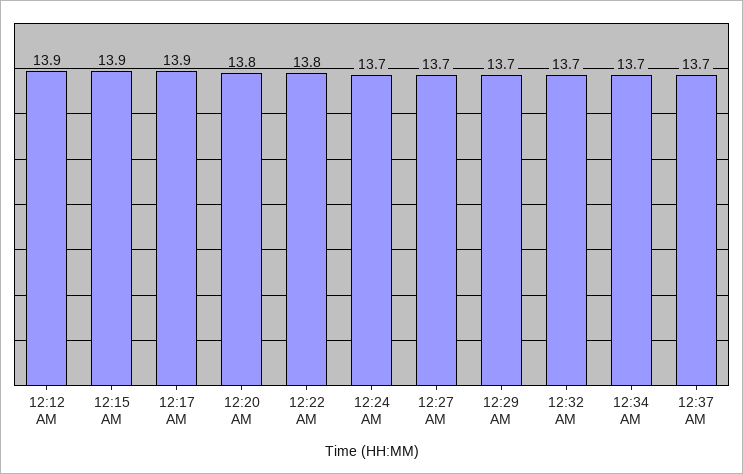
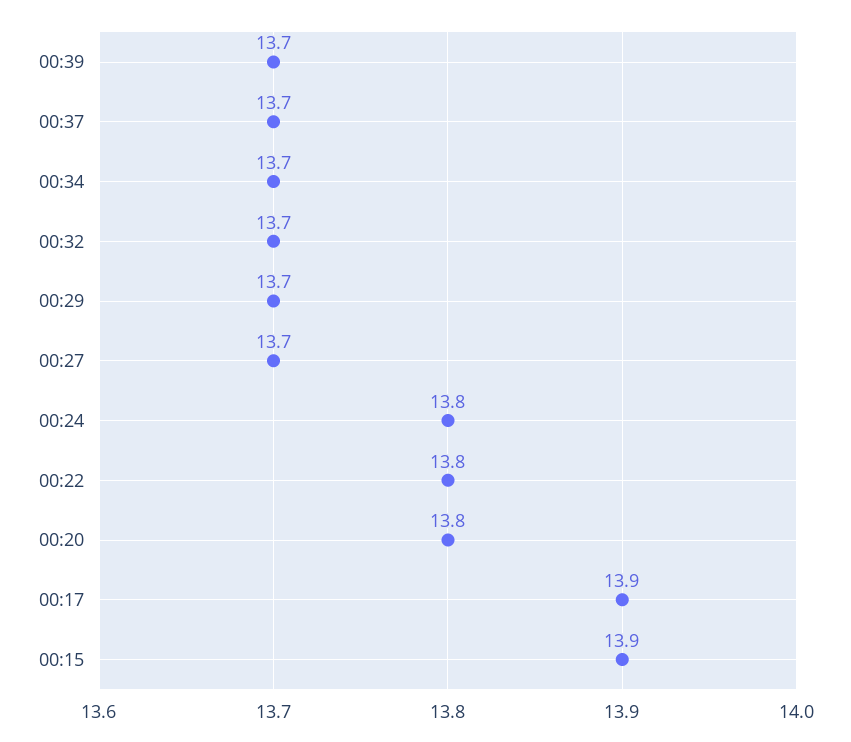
12:12 AM: 13.9 -> none
12:24 AM: 13.7 -> 13.8
00:39: none -> 13.7

